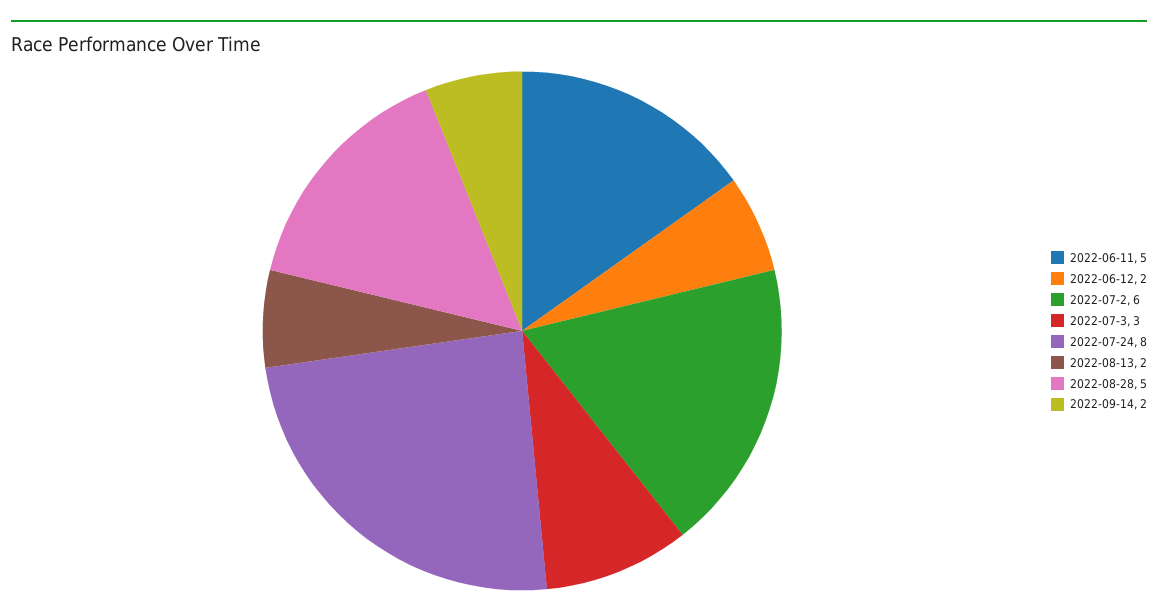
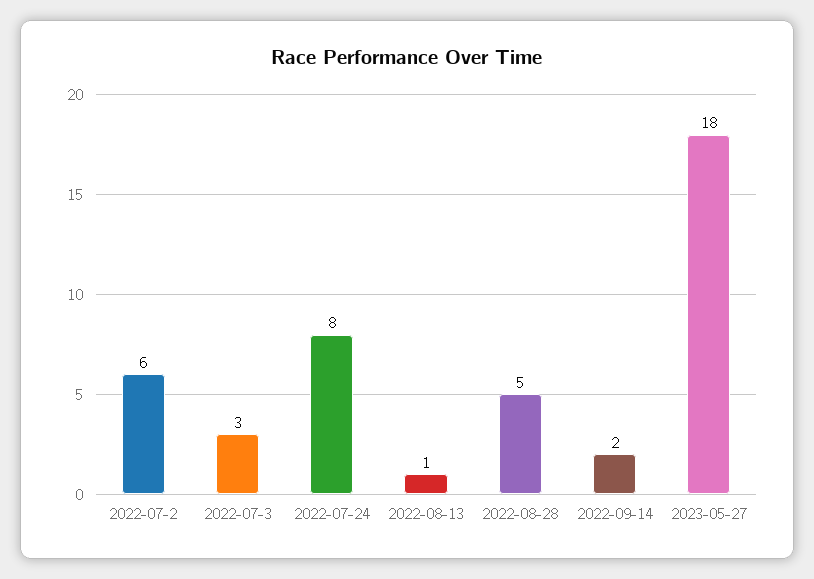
2022-06-11: 5 -> none
2022-06-12: 2 -> none
2022-08-13: 2 -> 1
2023-05-27: none -> 18

